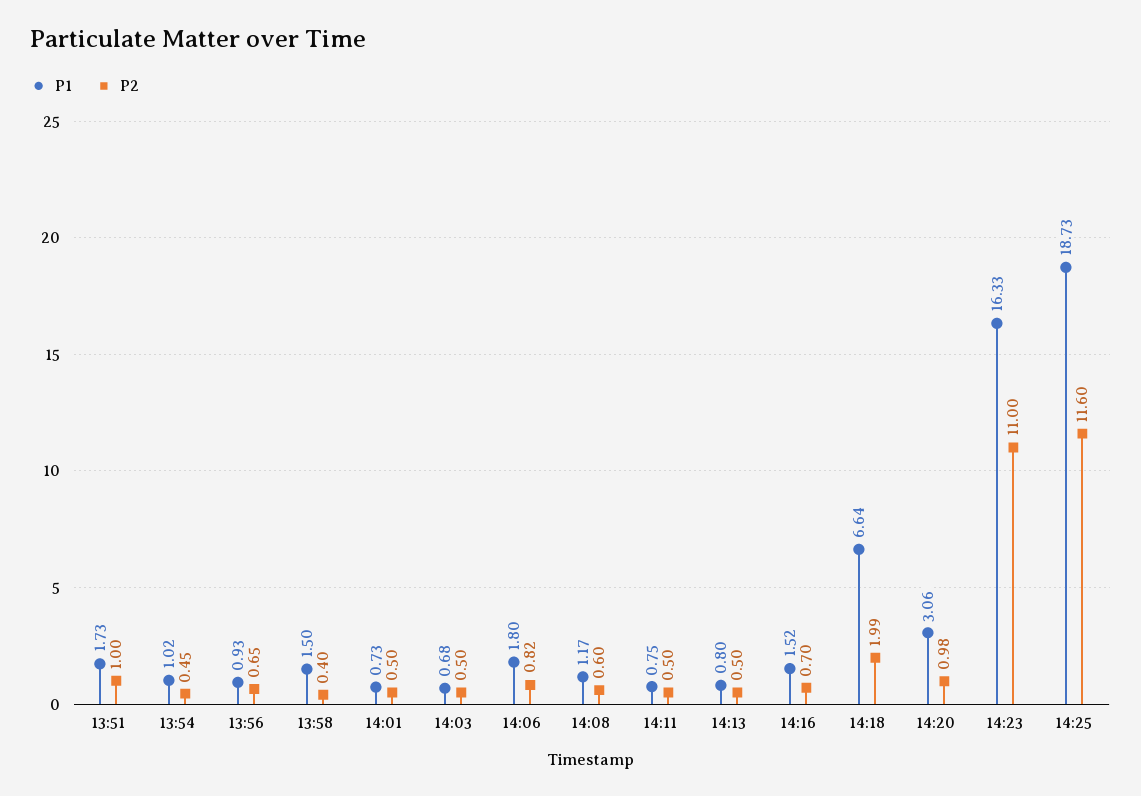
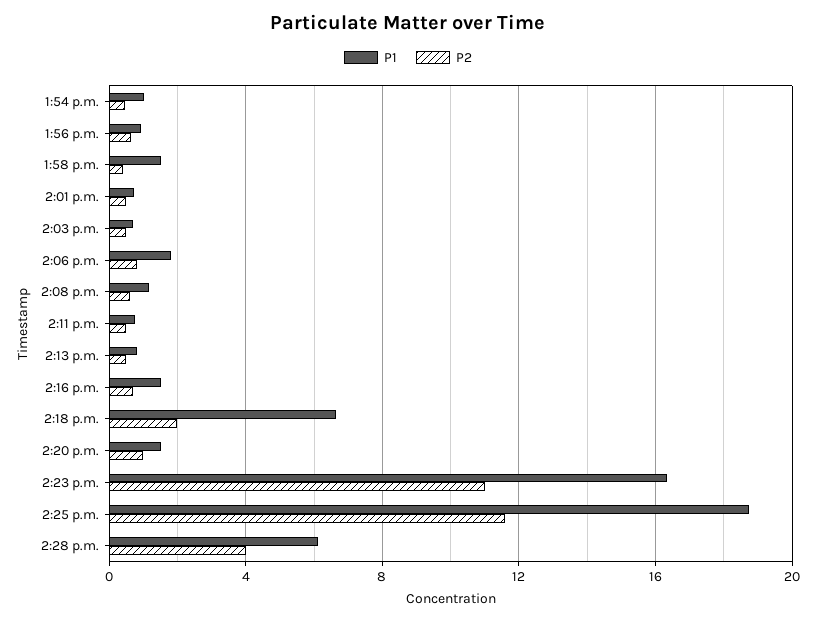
P1, 13:51: 1.73 -> none
P2, 13:51: 1 -> none
P1, 14:20: 3.06 -> 1.5
P1, 2:28 p.m.: none -> 6
P2, 2:28 p.m.: none -> 4

